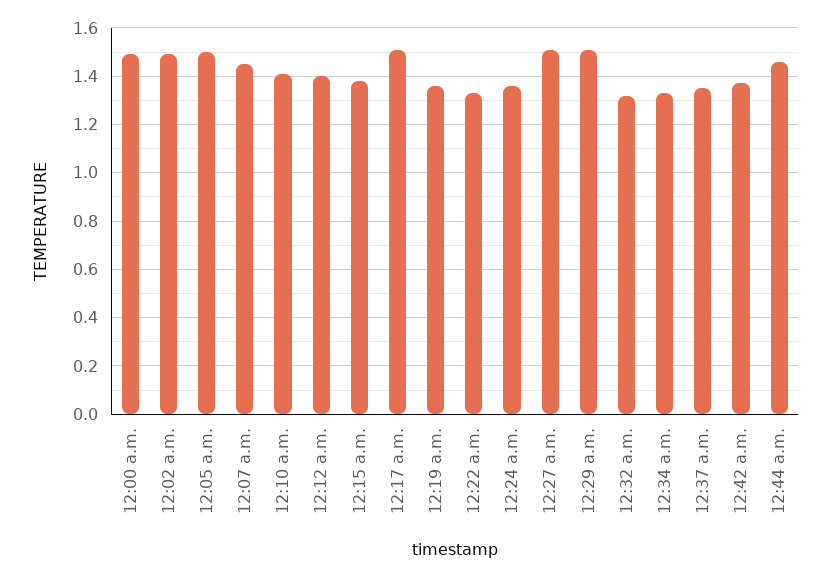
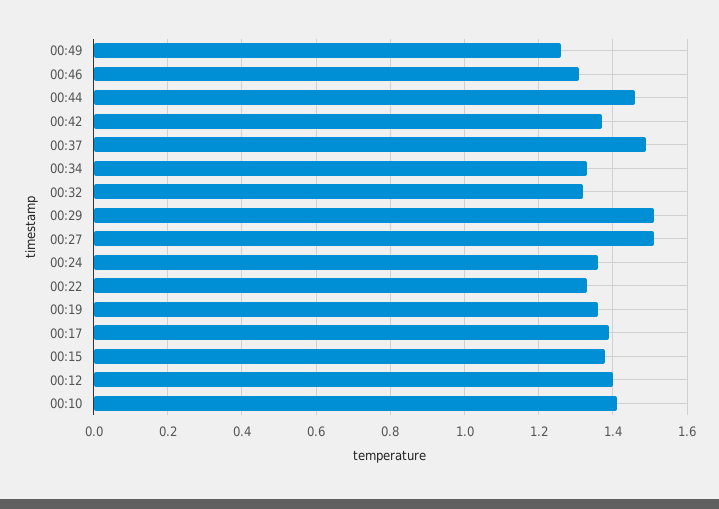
12:00 a.m.: 1.5 -> none
12:02 a.m.: 1.5 -> none
12:05 a.m.: 1.5 -> none
12:07 a.m.: 1.45 -> none
12:17 a.m.: 1.5 -> 1.4
12:37 a.m.: 1.35 -> 1.5
00:49: none -> 1.25
00:46: none -> 1.3

